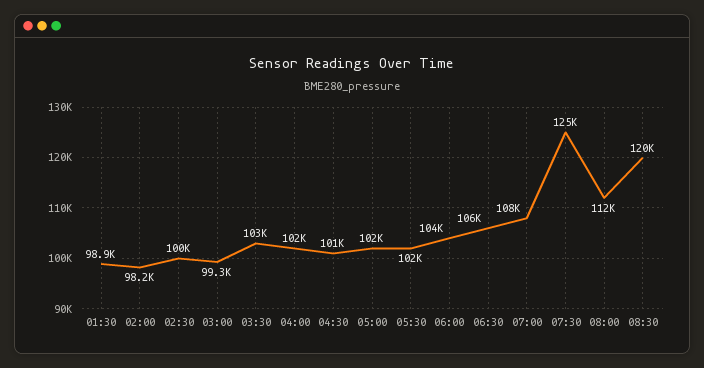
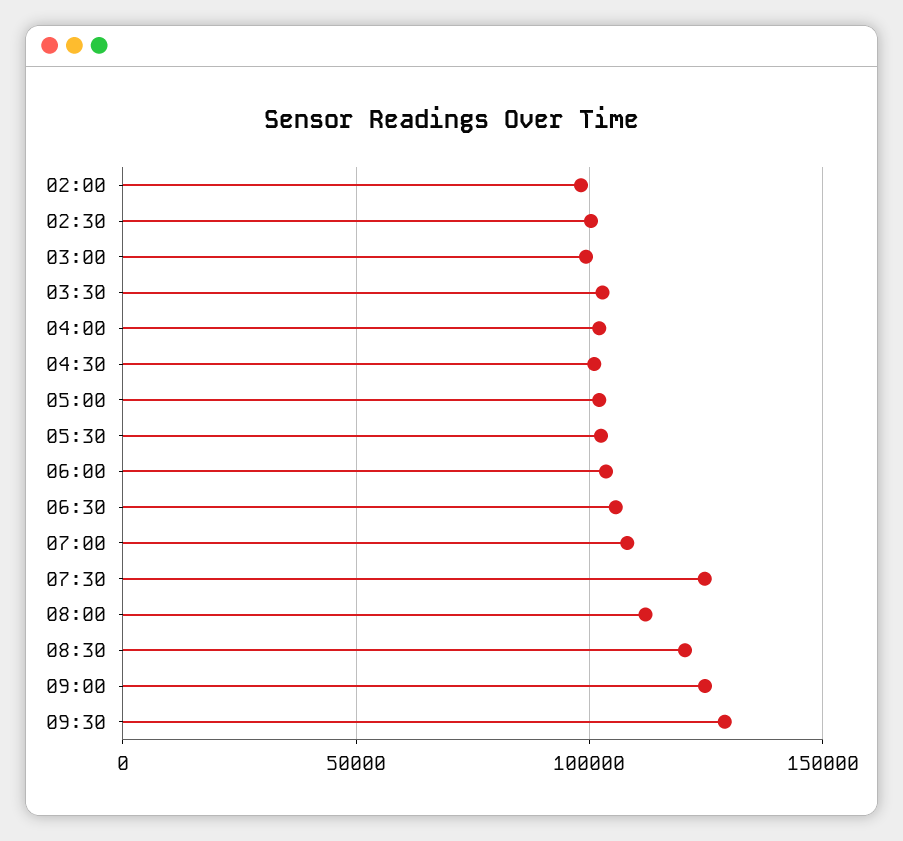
01:30: 98900 -> none
09:00: none -> 125000
09:30: none -> 130000

